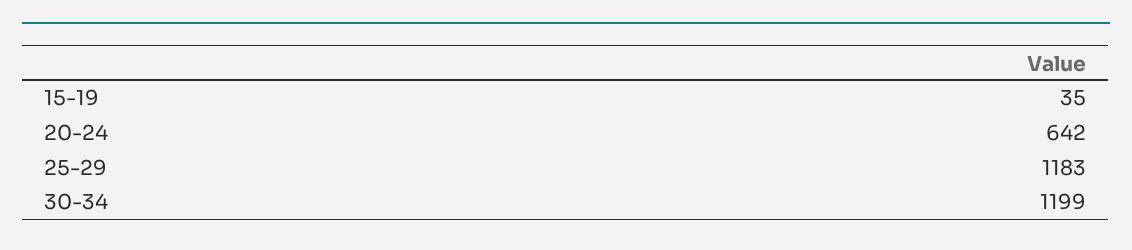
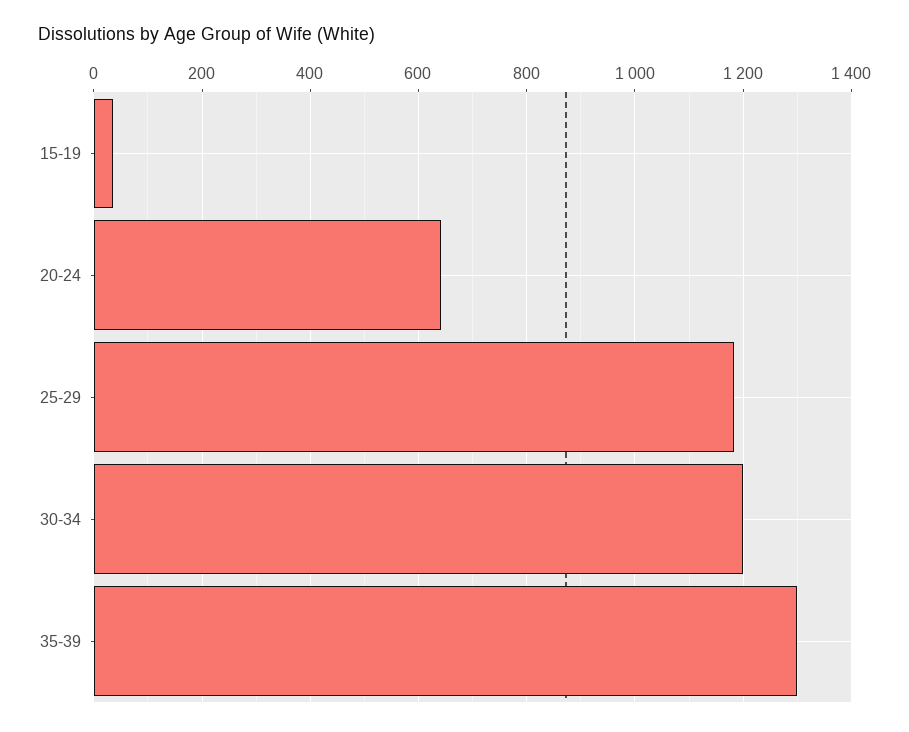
35-39: none -> 1300

